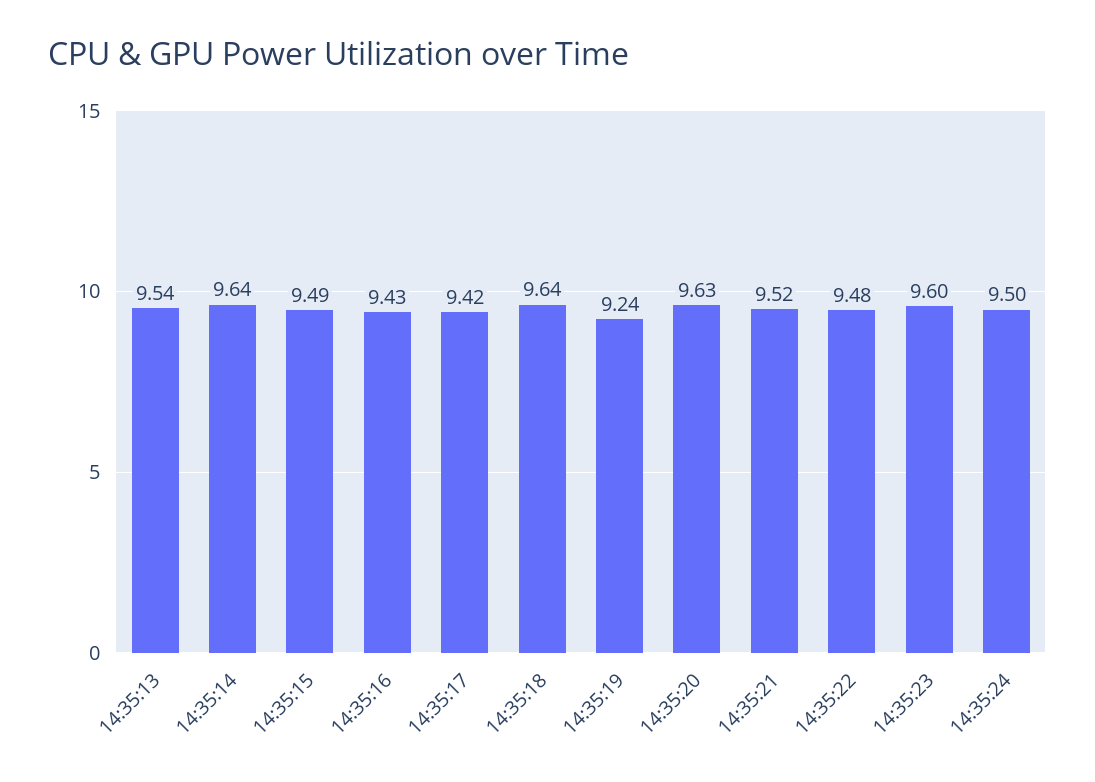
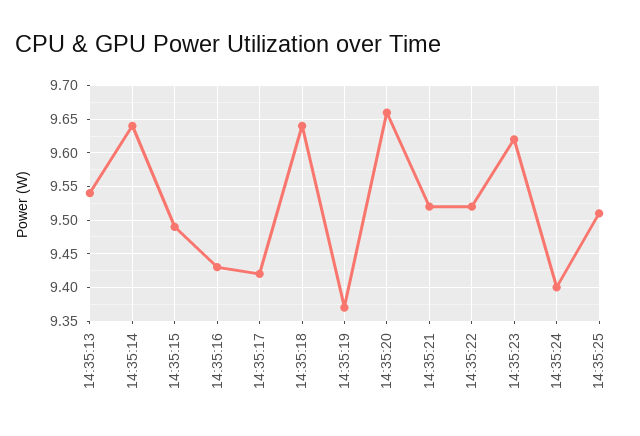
14:35:19: 9.24 -> 9.37
14:35:20: 9.63 -> 9.66
14:35:22: 9.48 -> 9.52
14:35:23: 9.6 -> 9.62
14:35:24: 9.5 -> 9.4
14:35:25: none -> 9.51

